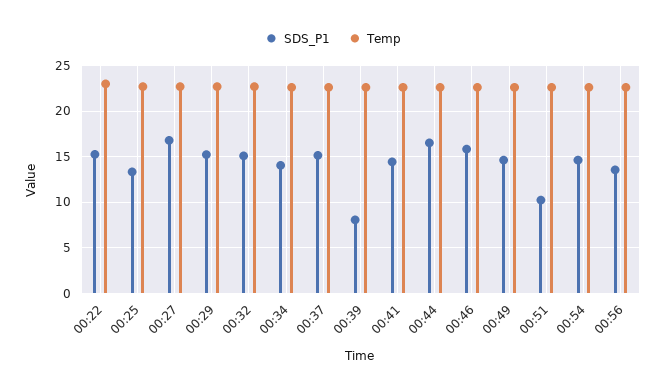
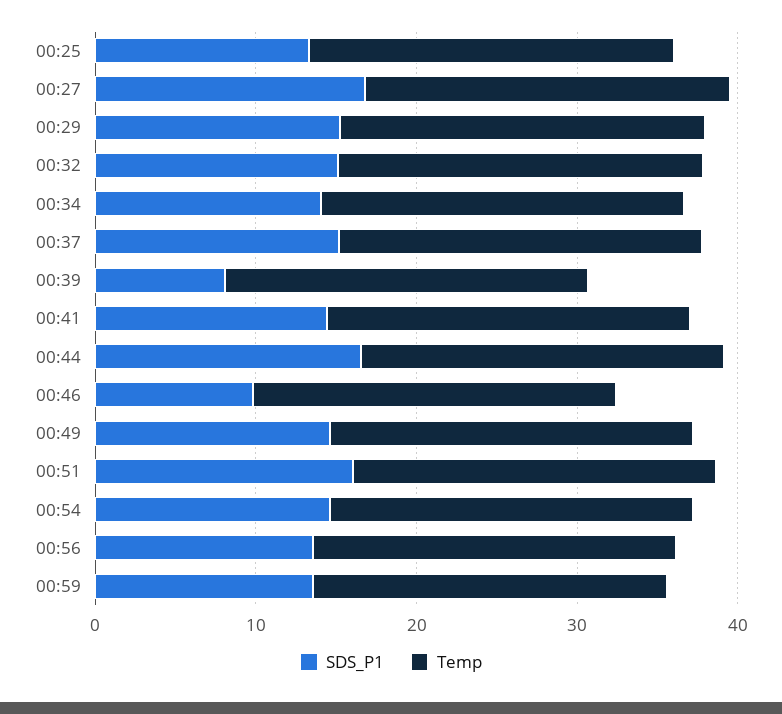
SDS_P1, 00:22: 15 -> none
Temp, 00:22: 23 -> none
SDS_P1, 00:46: 16 -> 10
SDS_P1, 00:51: 10 -> 16
SDS_P1, 00:59: none -> 14
Temp, 00:59: none -> 22

